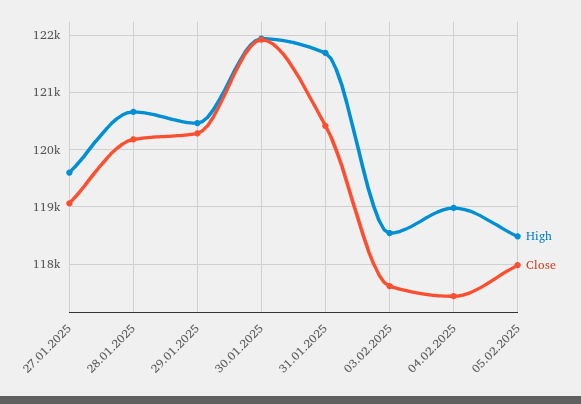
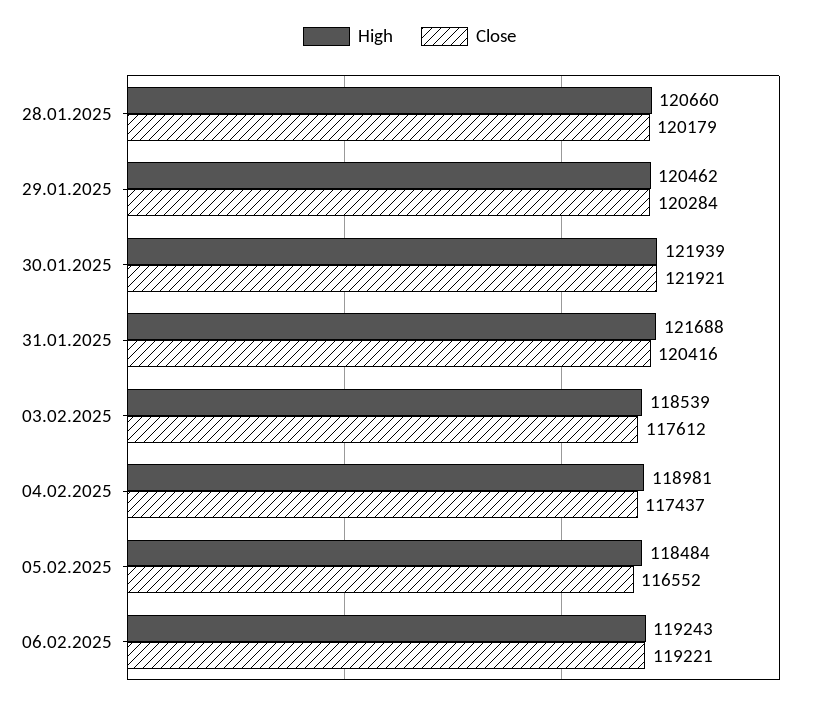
High, 27.01.2025: 119600 -> none
Close, 27.01.2025: 119000 -> none
Close, 05.02.2025: 118000 -> 116552
High, 06.02.2025: none -> 119243
Close, 06.02.2025: none -> 119221

